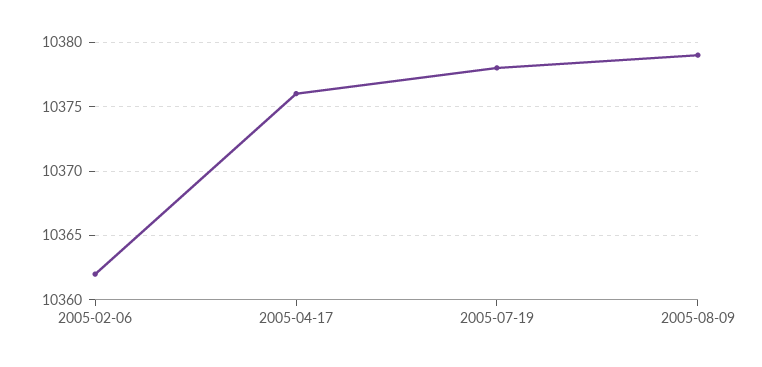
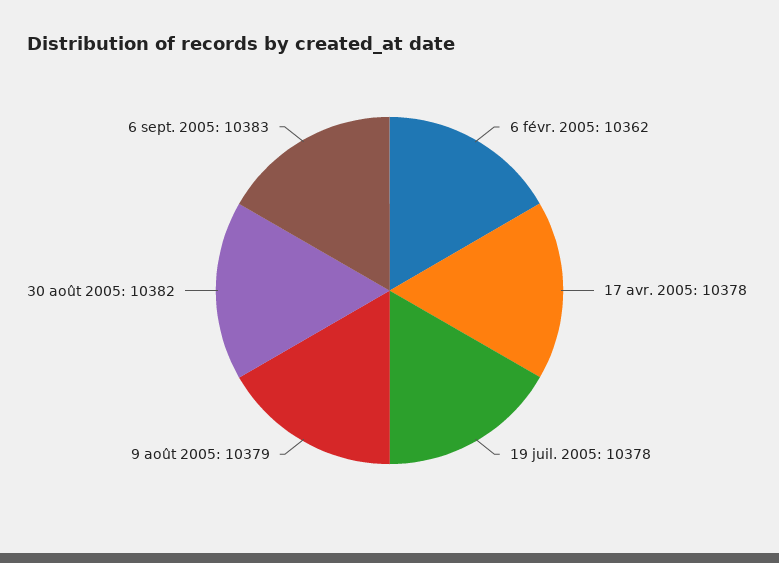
2005-04-17: 10376 -> 10378
30 août 2005: none -> 10382
6 sept. 2005: none -> 10383

